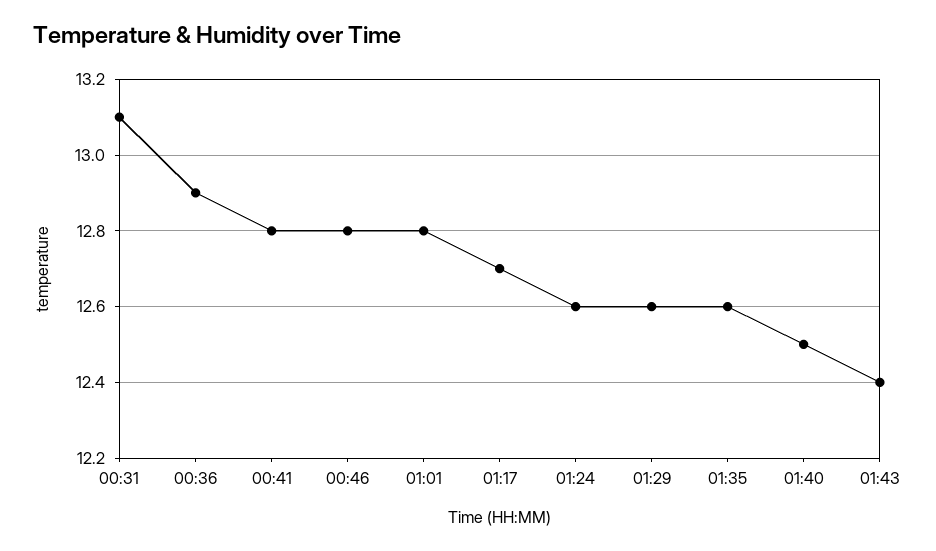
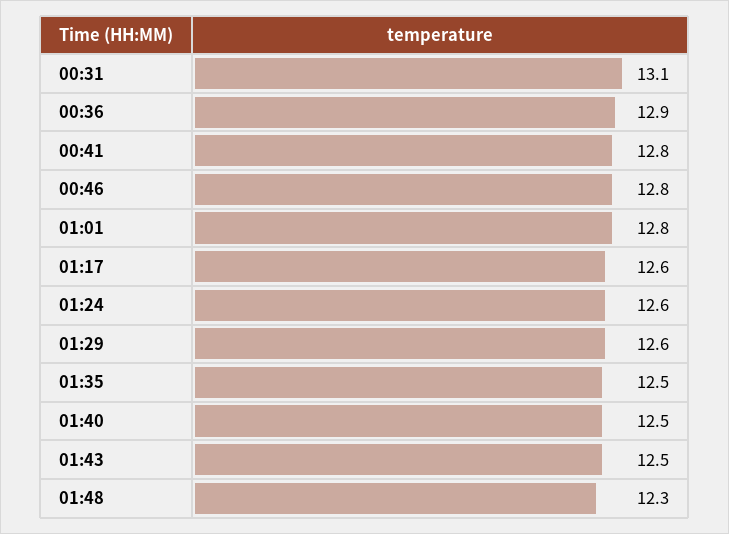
01:17: 12.7 -> 12.6
01:35: 12.6 -> 12.5
01:43: 12.4 -> 12.5
01:48: none -> 12.3

